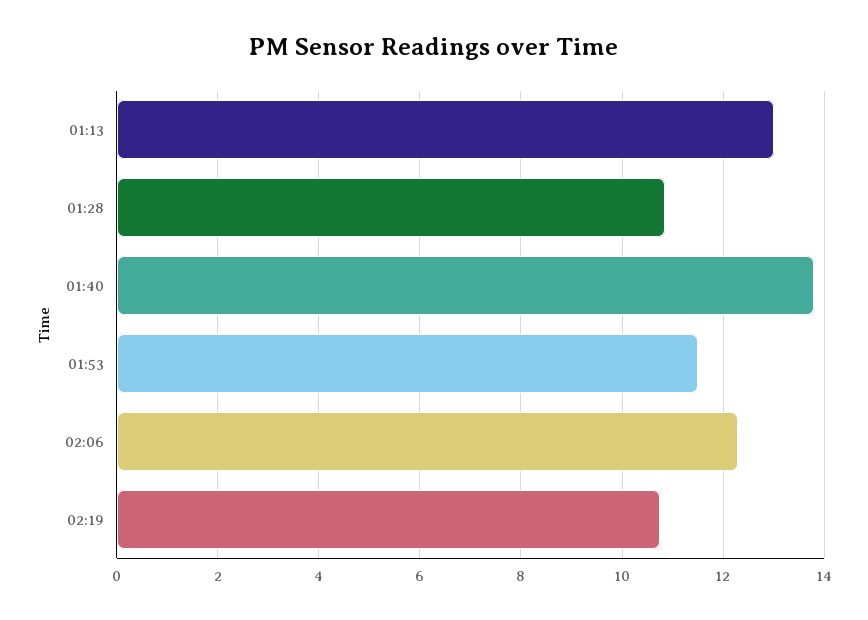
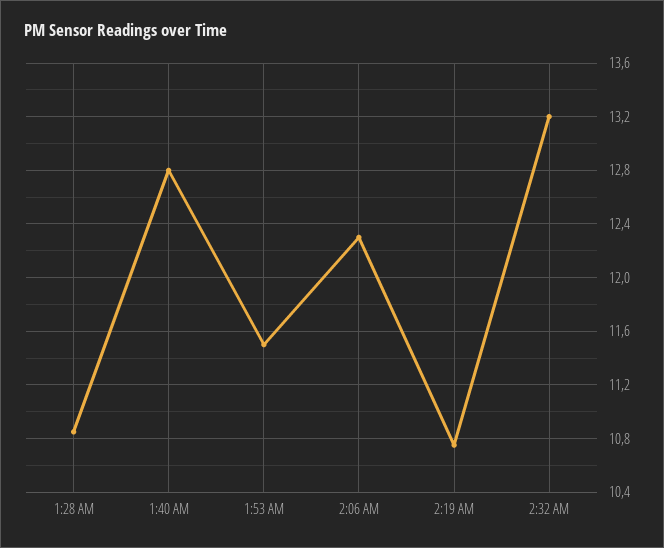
01:13: 13 -> none
01:40: 13.8 -> 12.8
2:32 AM: none -> 13.2

